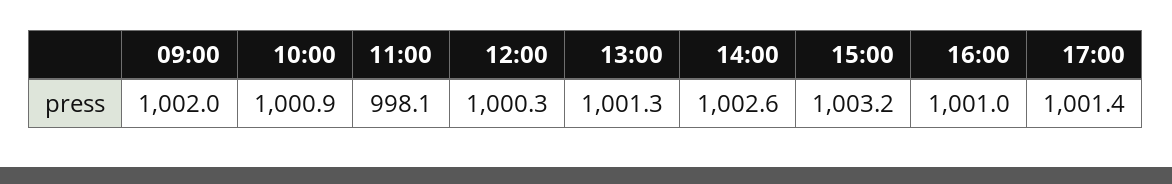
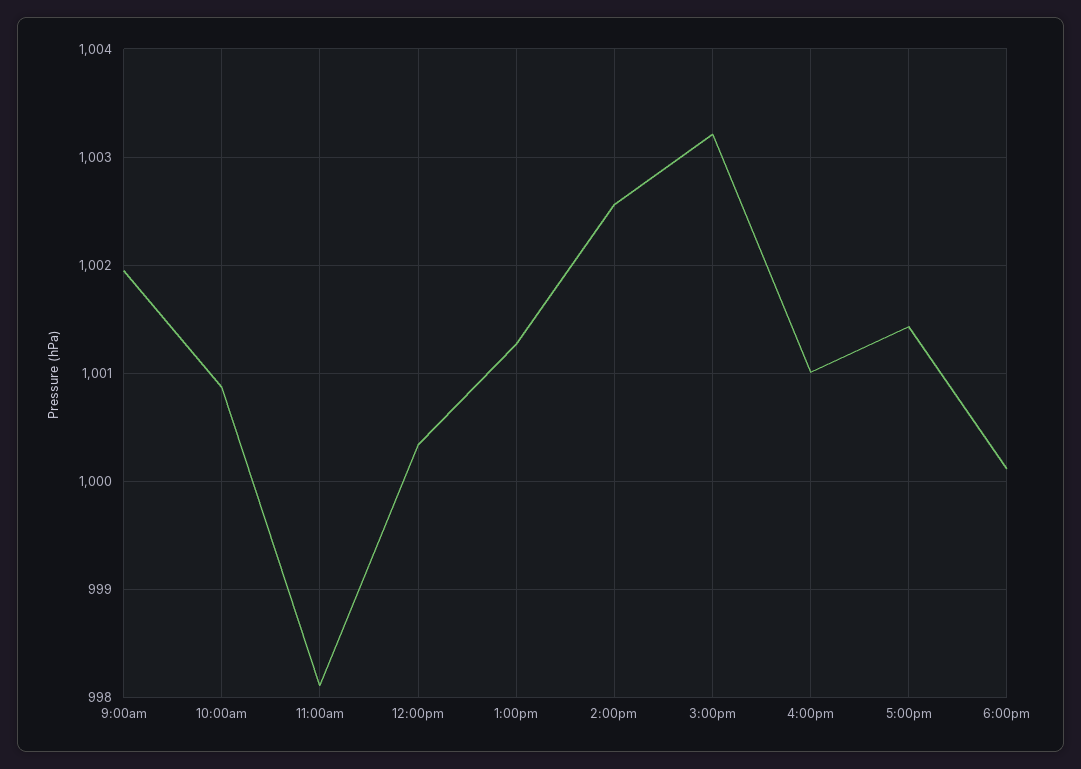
6:00pm: none -> 1000.1

